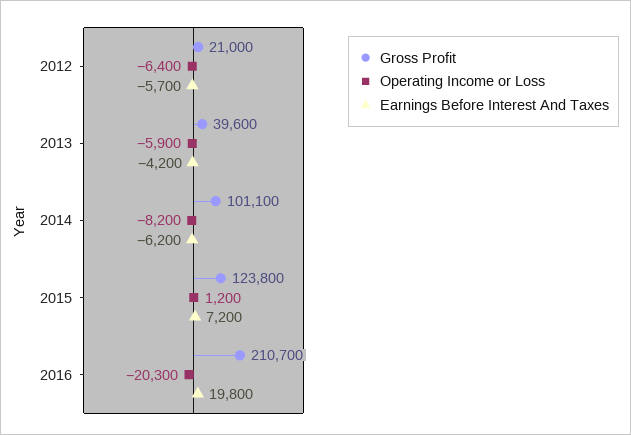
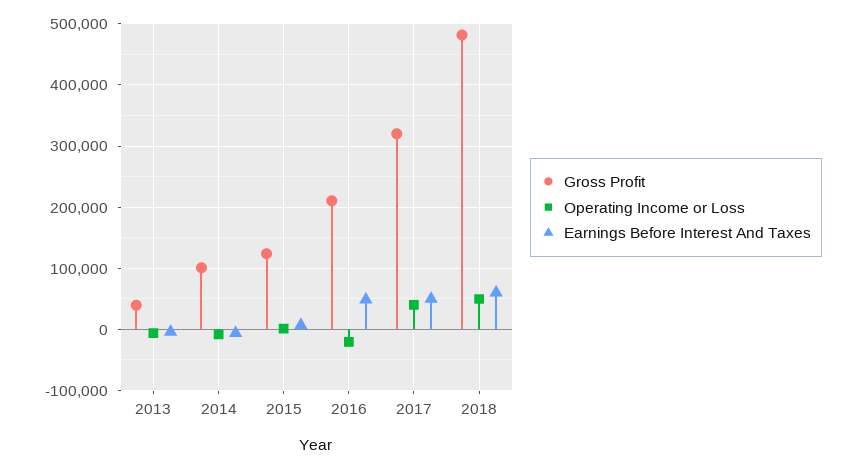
Gross Profit, 2012: 21000 -> none
Operating Income or Loss, 2012: -6400 -> none
Earnings Before Interest And Taxes, 2012: -5700 -> none
Earnings Before Interest And Taxes, 2016: 19800 -> 50000
Gross Profit, 2017: none -> 320000
Operating Income or Loss, 2017: none -> 40000
Earnings Before Interest And Taxes, 2017: none -> 50000
Gross Profit, 2018: none -> 480000
Operating Income or Loss, 2018: none -> 50000
Earnings Before Interest And Taxes, 2018: none -> 60000

